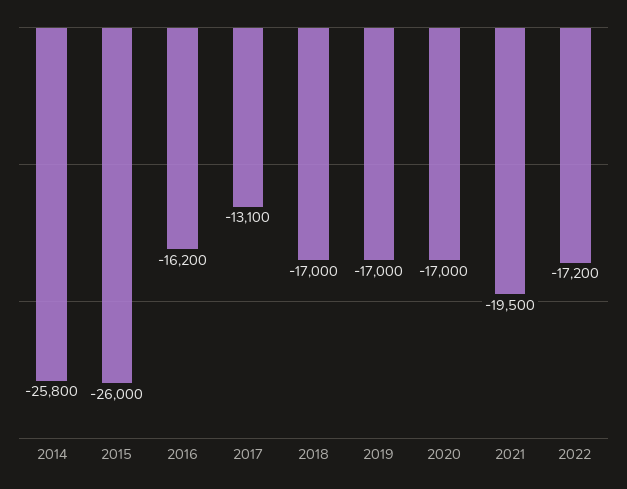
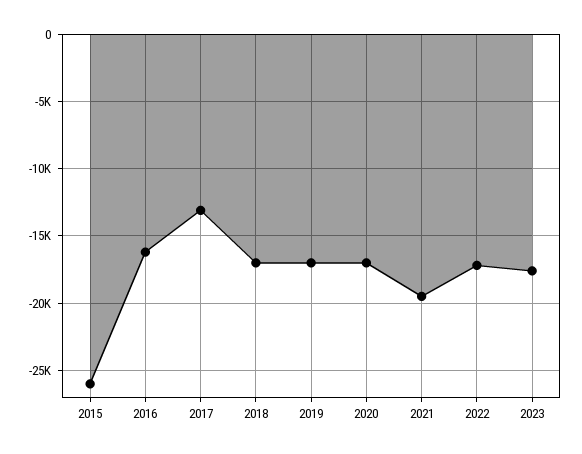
2014: -25800 -> none
2023: none -> -17500

